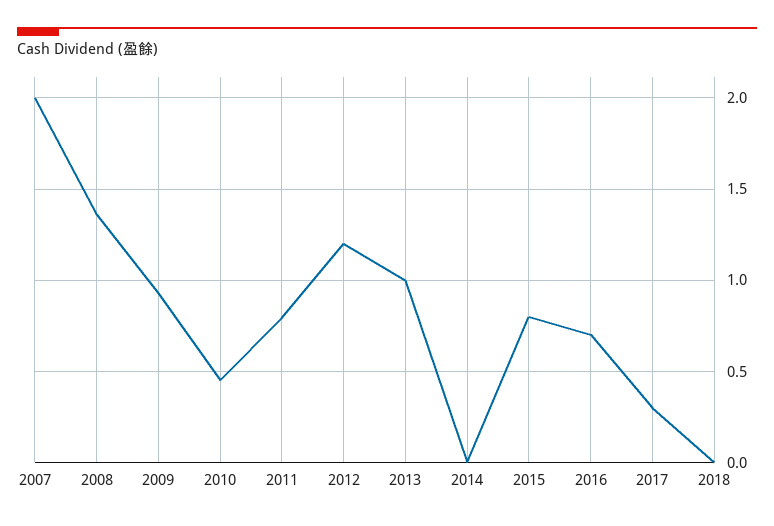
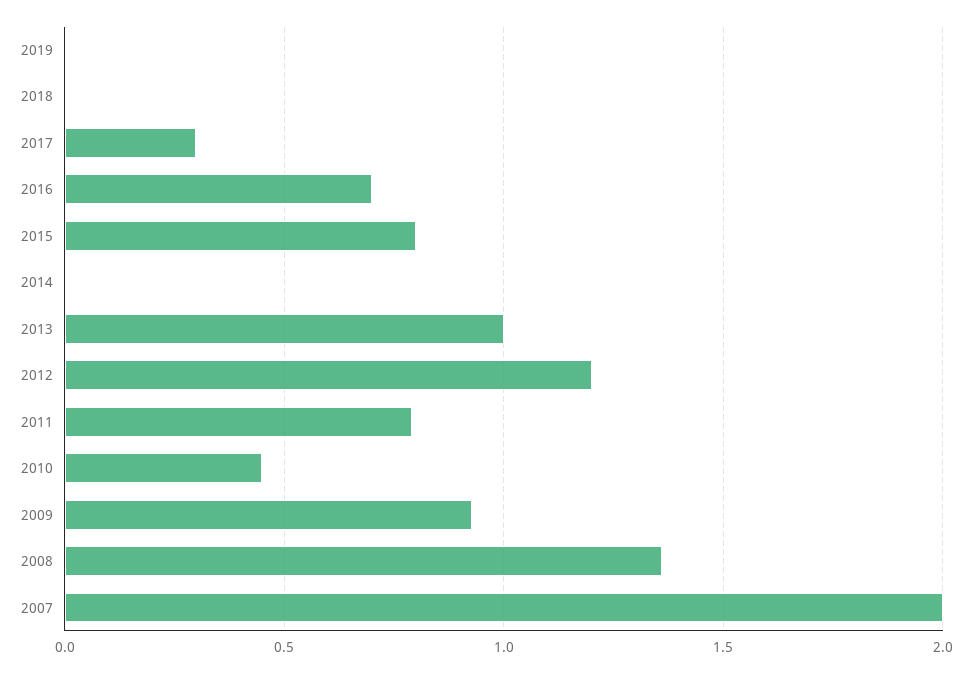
2019: none -> 0

